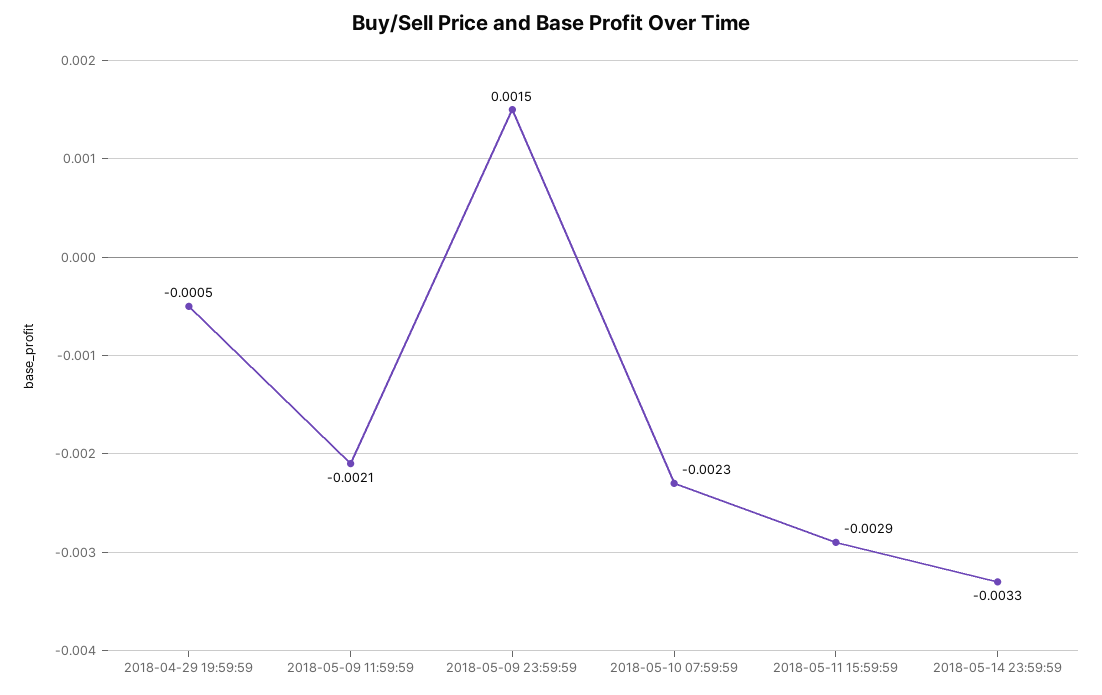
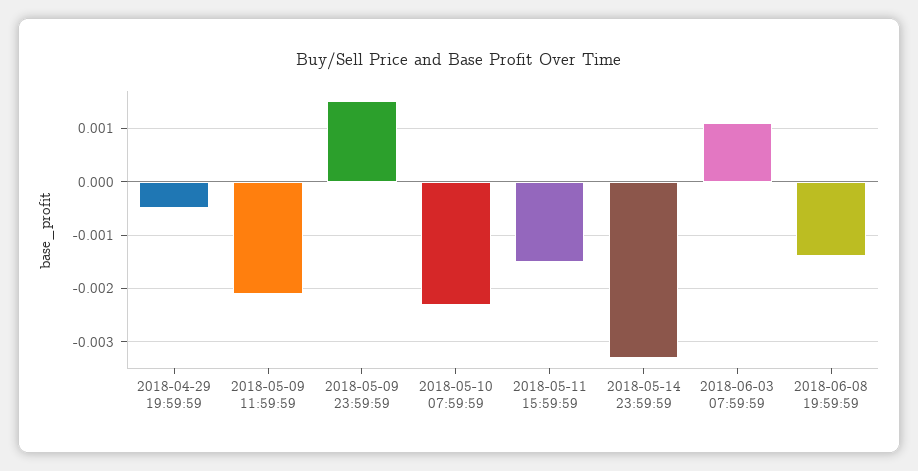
2018-05-11 15:59:59: -0.0029 -> -0.0015
2018-06-03 07:59:59: none -> 0.001
2018-06-08 19:59:59: none -> -0.0015

